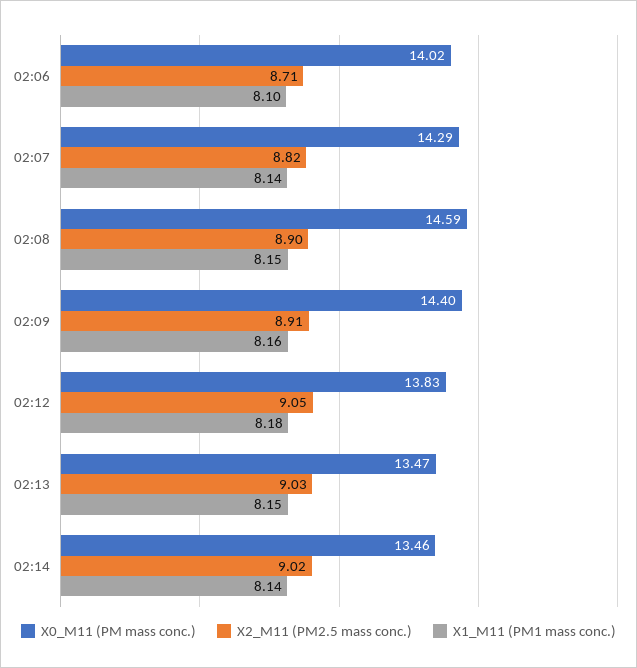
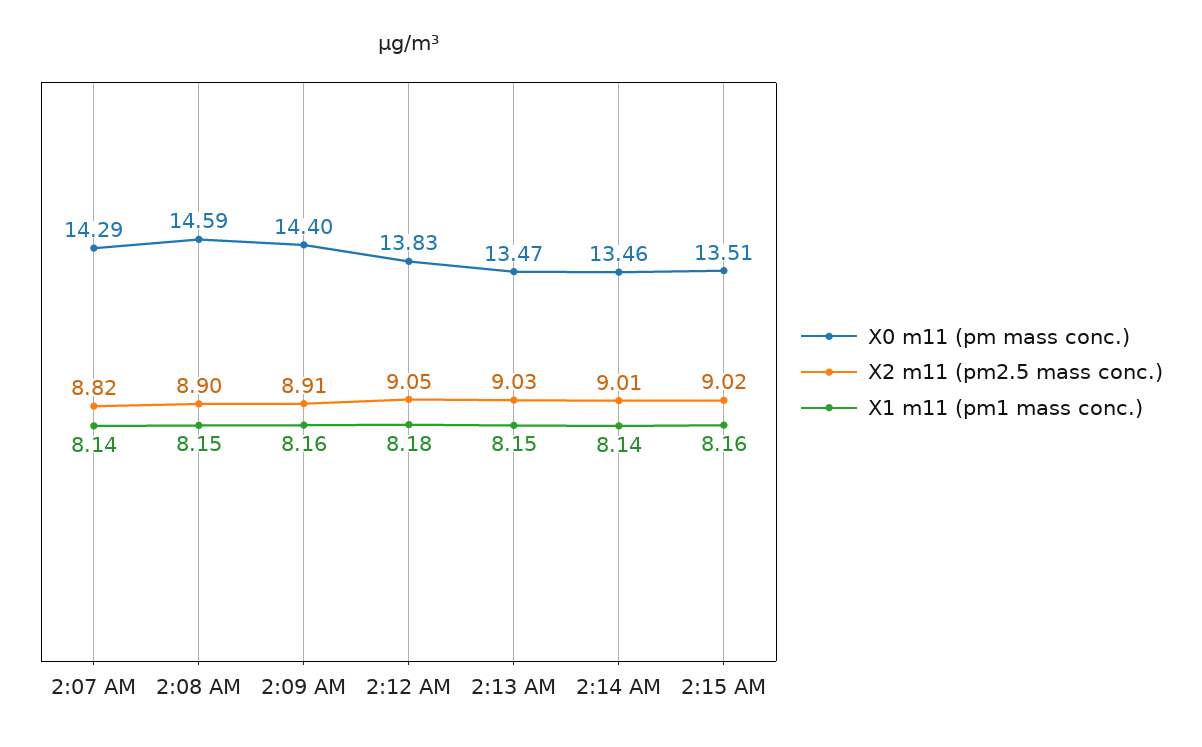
X0_M11 (PM mass conc.), 02:06: 14.02 -> none
X2_M11 (PM2.5 mass conc.), 02:06: 8.71 -> none
X1_M11 (PM1 mass conc.), 02:06: 8.1 -> none
X2_M11 (PM2.5 mass conc.), 02:14: 9.02 -> 9.01
X0_M11 (PM mass conc.), 2:15 AM: none -> 13.51
X2_M11 (PM2.5 mass conc.), 2:15 AM: none -> 9.02
X1_M11 (PM1 mass conc.), 2:15 AM: none -> 8.16

